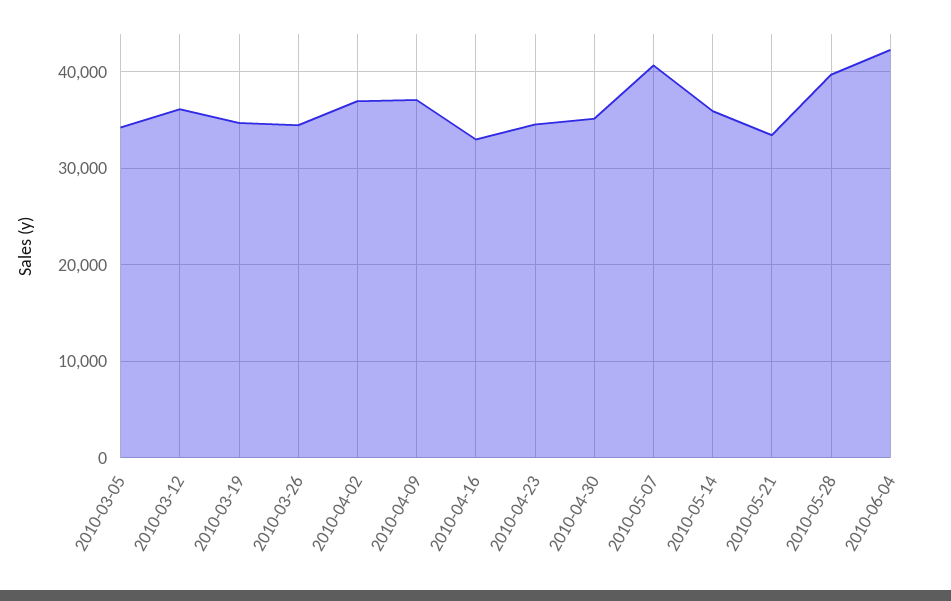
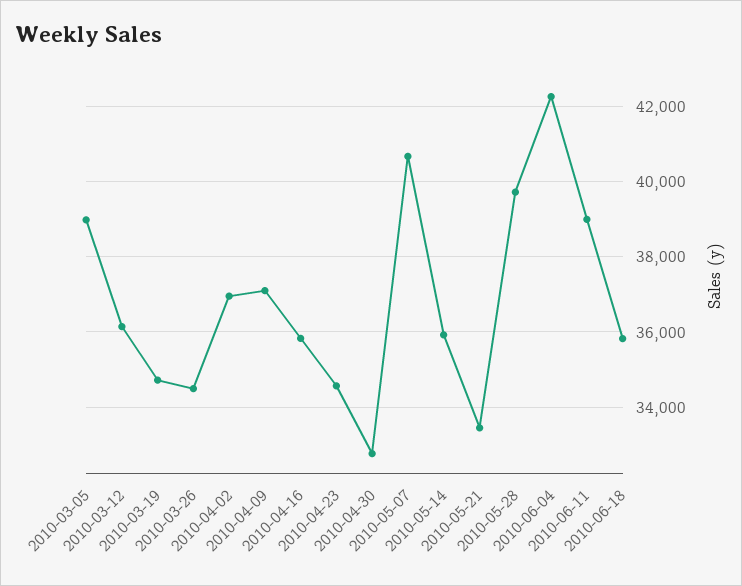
2010-03-05: 34000 -> 39000
2010-04-16: 33000 -> 35800
2010-04-30: 35000 -> 32800
2010-06-11: none -> 39000
2010-06-18: none -> 35800

